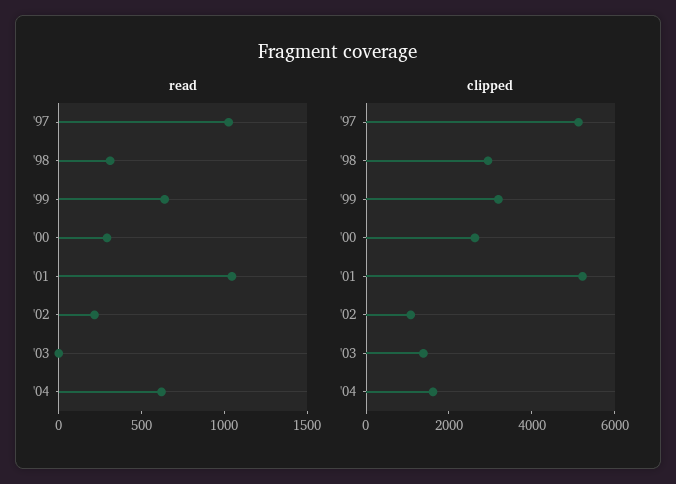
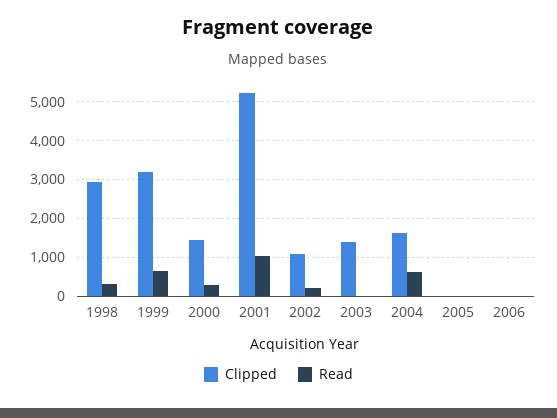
read, '97: 1000 -> none
clipped, '97: 5000 -> none
clipped, '00: 2500 -> 1400
clipped, 2005: none -> 0
read, 2005: none -> 0
clipped, 2006: none -> 0
read, 2006: none -> 0

